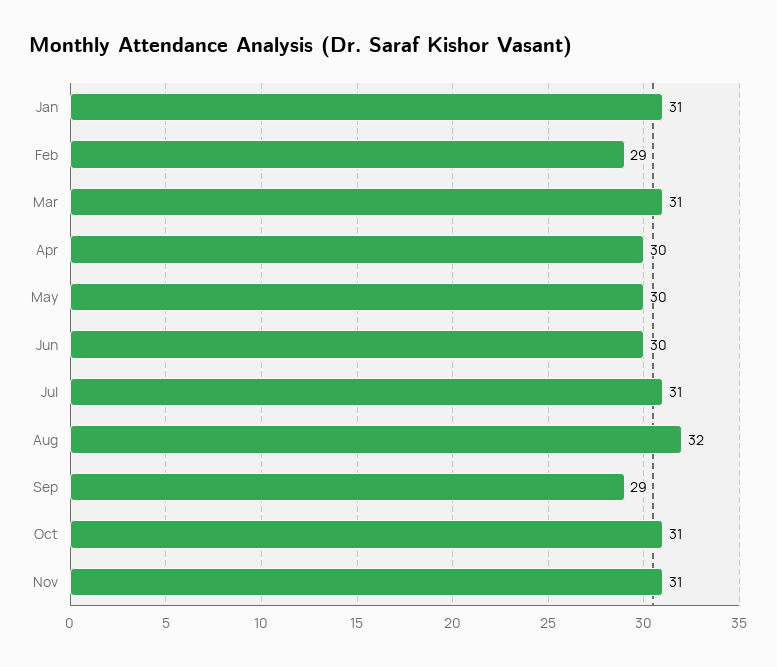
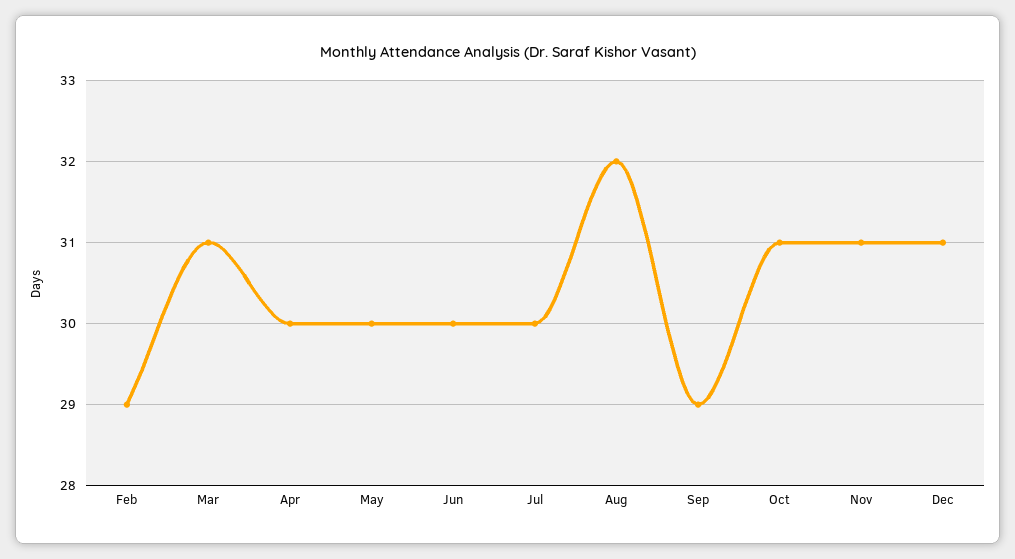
Jan: 31 -> none
Jul: 31 -> 30
Dec: none -> 31

